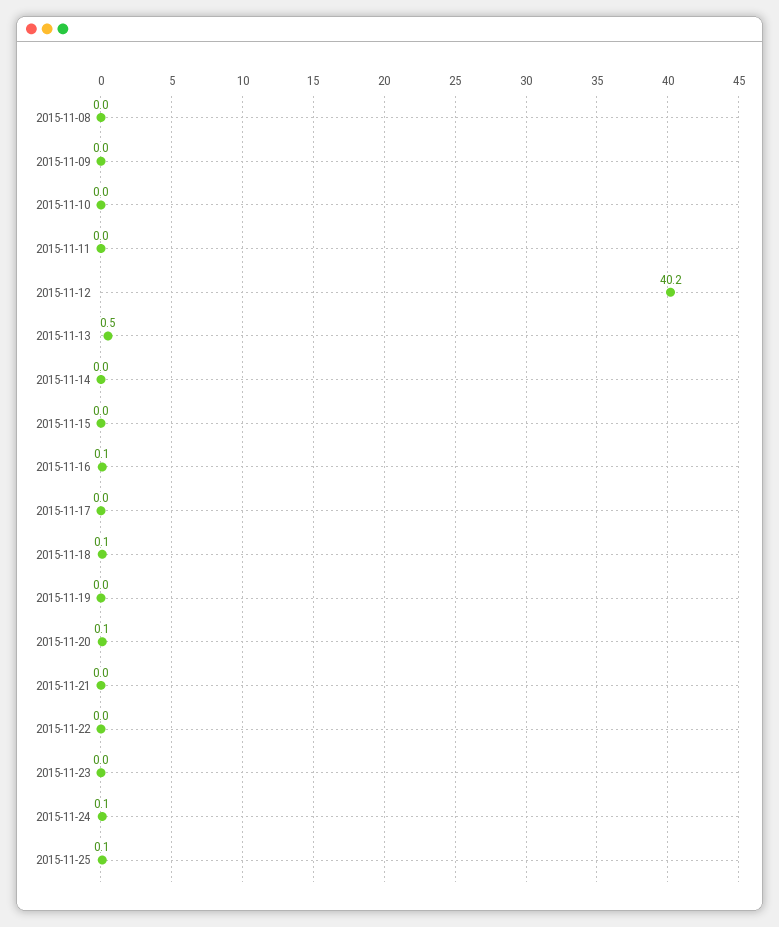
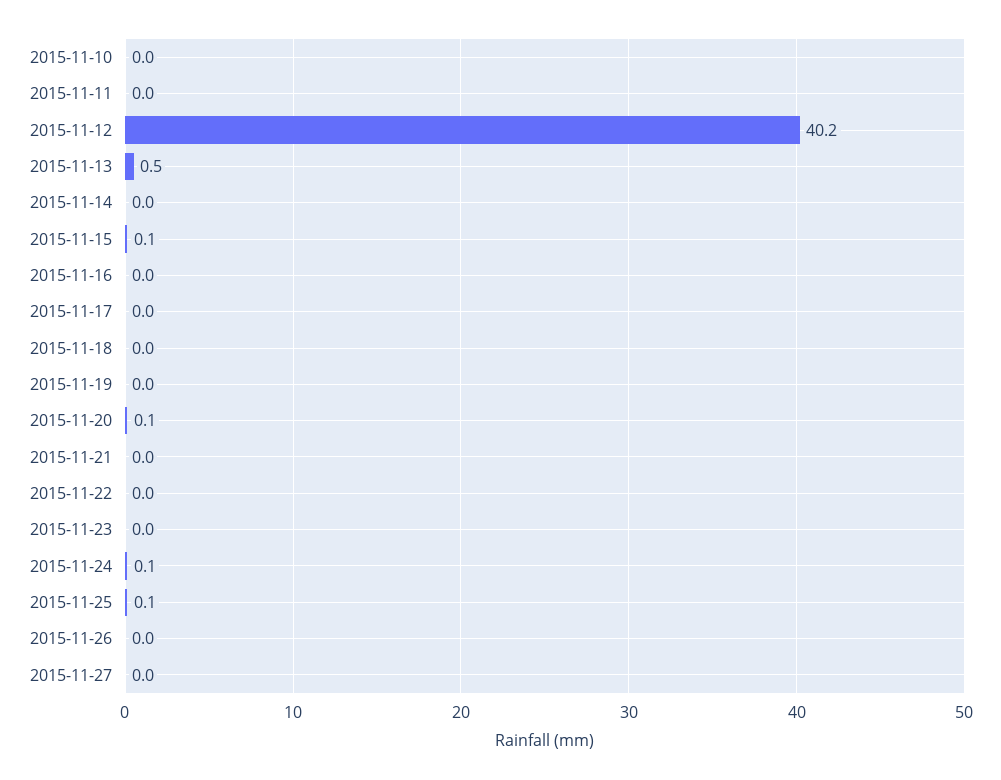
2015-11-08: 0 -> none
2015-11-09: 0 -> none
2015-11-15: 0 -> 0.1
2015-11-16: 0.1 -> 0
2015-11-18: 0.1 -> 0
2015-11-26: none -> 0
2015-11-27: none -> 0

